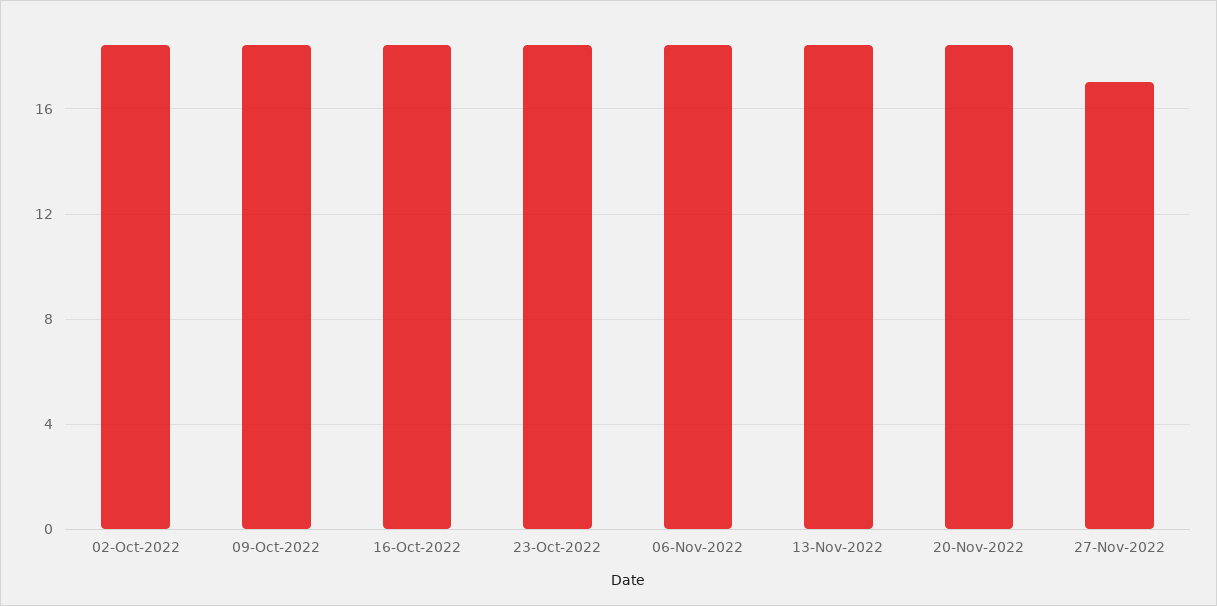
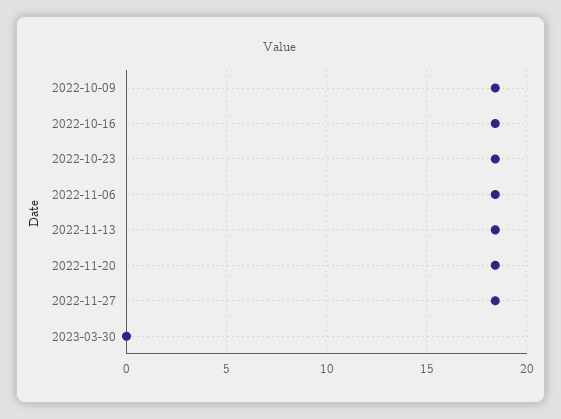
02-Oct-2022: 18.5 -> none
27-Nov-2022: 17 -> 18.5
2023-03-30: none -> 0

